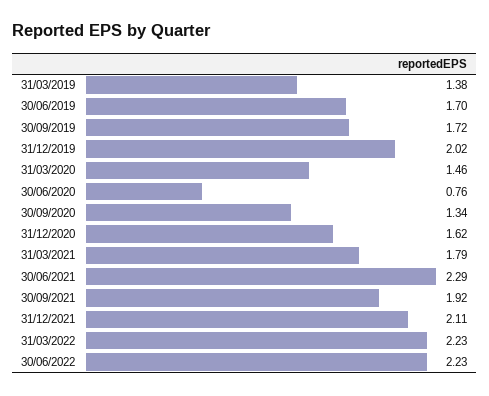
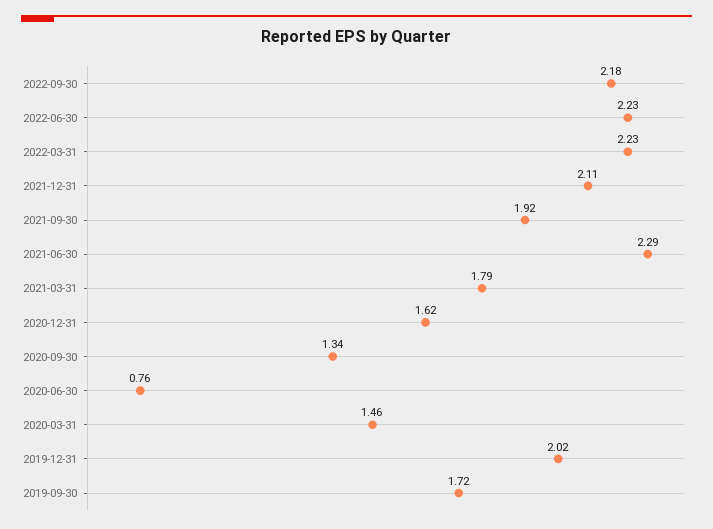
31/03/2019: 1.38 -> none
30/06/2019: 1.7 -> none
2022-09-30: none -> 2.18

